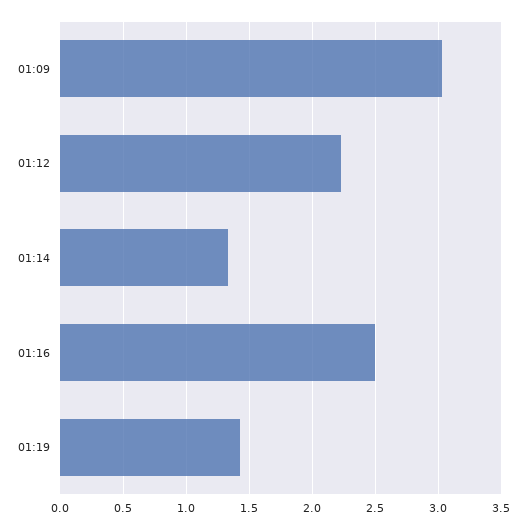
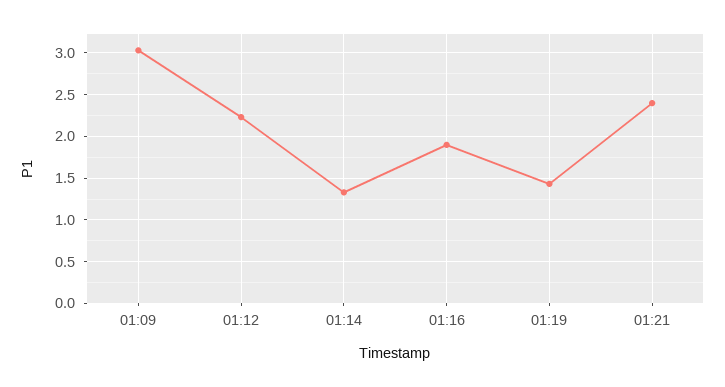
01:16: 2.5 -> 1.9
01:21: none -> 2.4

